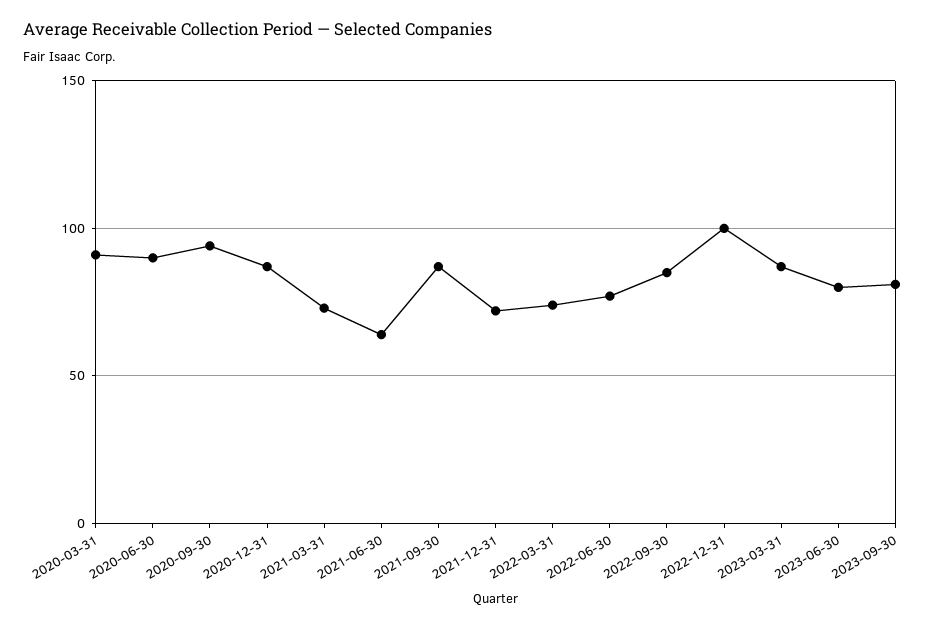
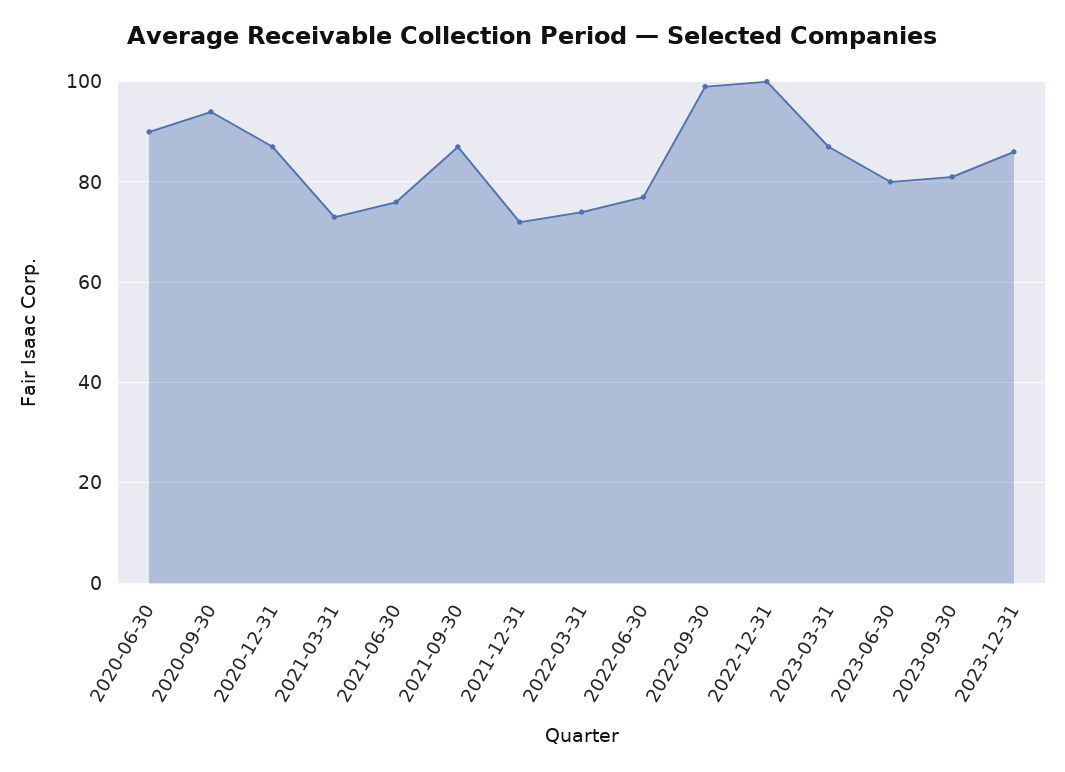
2020-03-31: 90 -> none
2021-06-30: 65 -> 75
2022-09-30: 85 -> 100
2023-12-31: none -> 85

